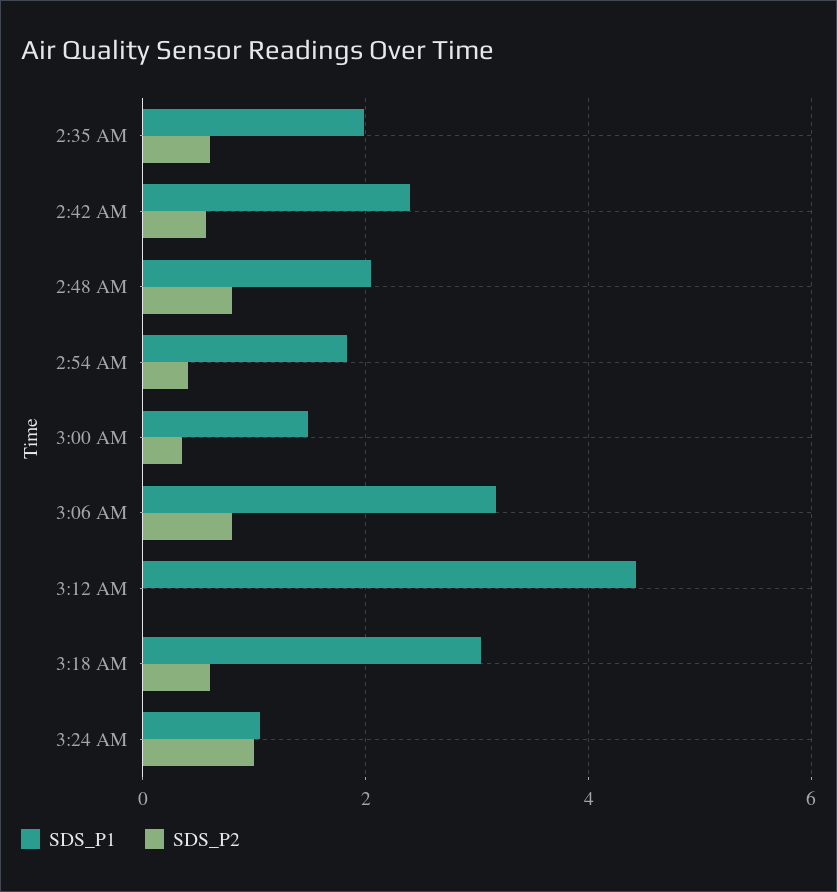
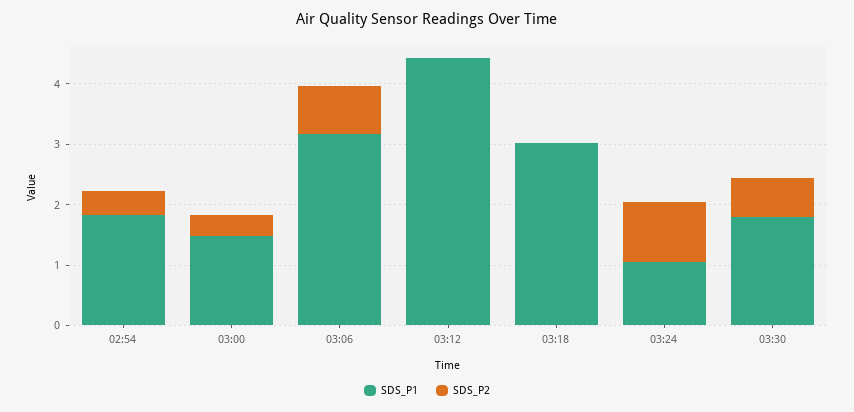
SDS_P1, 2:35 AM: 2 -> none
SDS_P2, 2:35 AM: 0.6 -> none
SDS_P1, 2:42 AM: 2.4 -> none
SDS_P2, 2:42 AM: 0.6 -> none
SDS_P1, 2:48 AM: 2 -> none
SDS_P2, 2:48 AM: 0.8 -> none
SDS_P2, 3:18 AM: 0.6 -> 0
SDS_P1, 03:30: none -> 1.8
SDS_P2, 03:30: none -> 0.6

